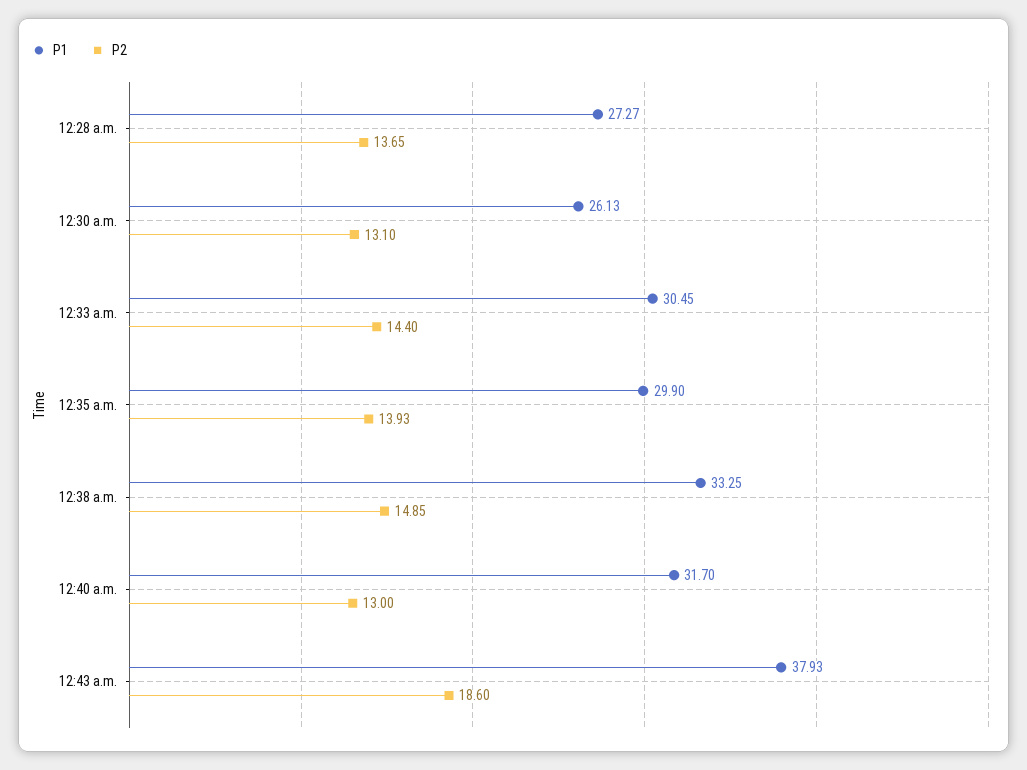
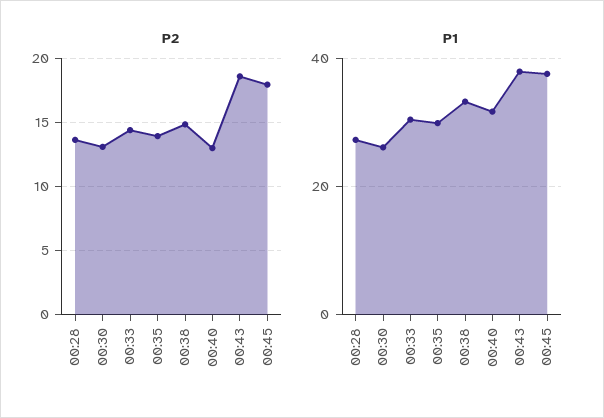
P2, 00:45: none -> 18
P1, 00:45: none -> 38

